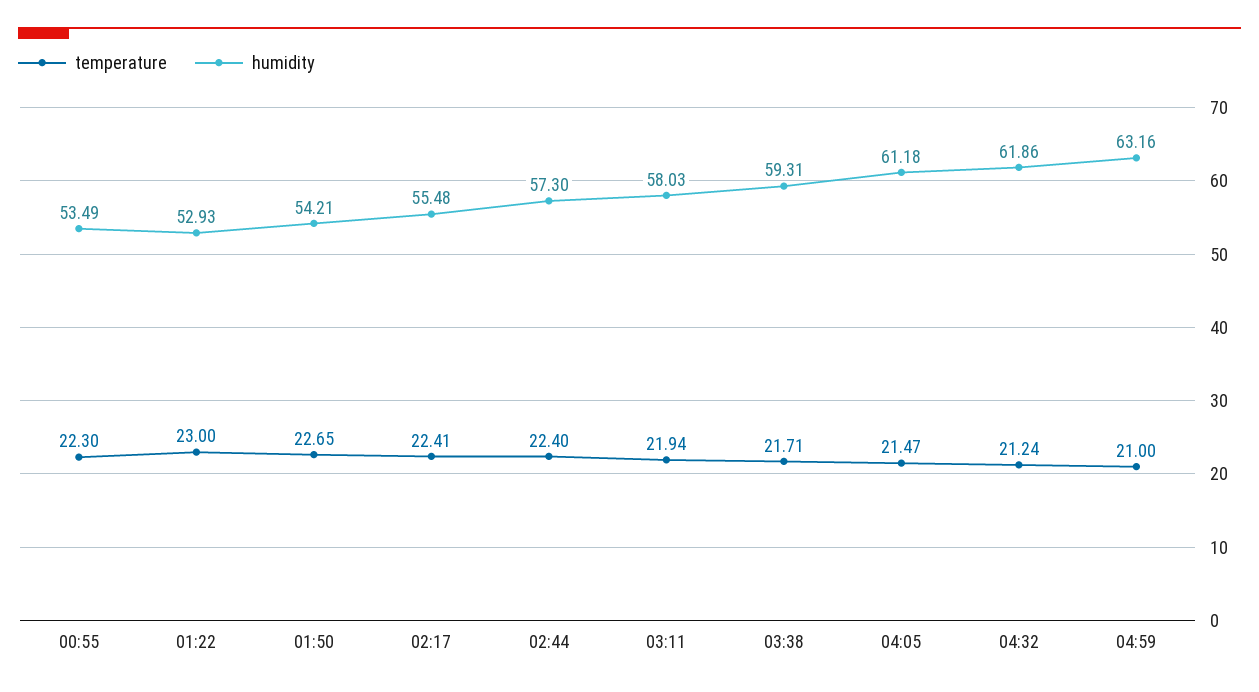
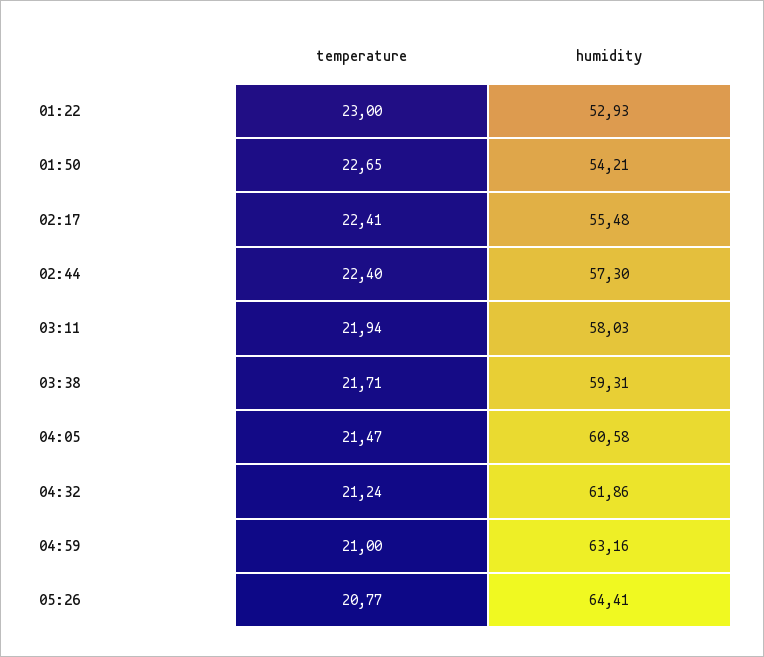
temperature, 00:55: 22.3 -> none
humidity, 00:55: 53.49 -> none
humidity, 04:05: 61.18 -> 60.58
temperature, 05:26: none -> 20.77
humidity, 05:26: none -> 64.41

